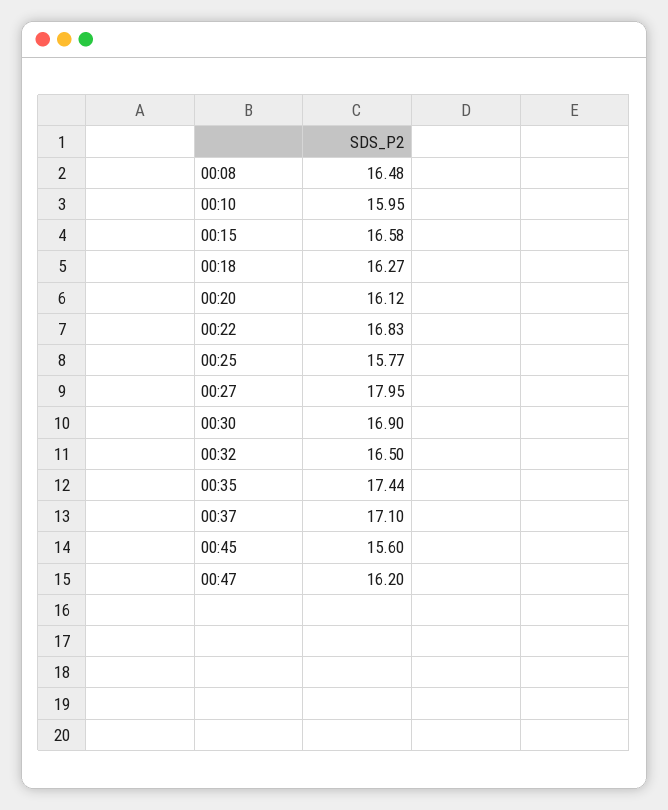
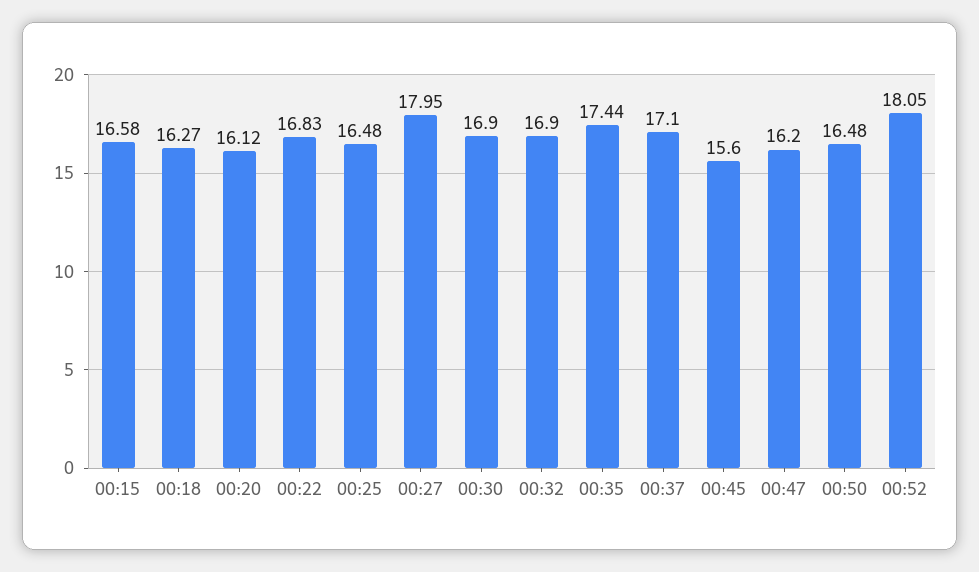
00:08: 16.48 -> none
00:10: 15.95 -> none
00:25: 15.77 -> 16.48
00:32: 16.5 -> 16.9
00:50: none -> 16.48
00:52: none -> 18.05

